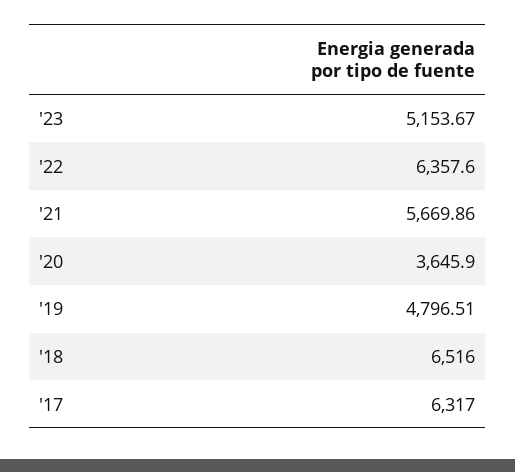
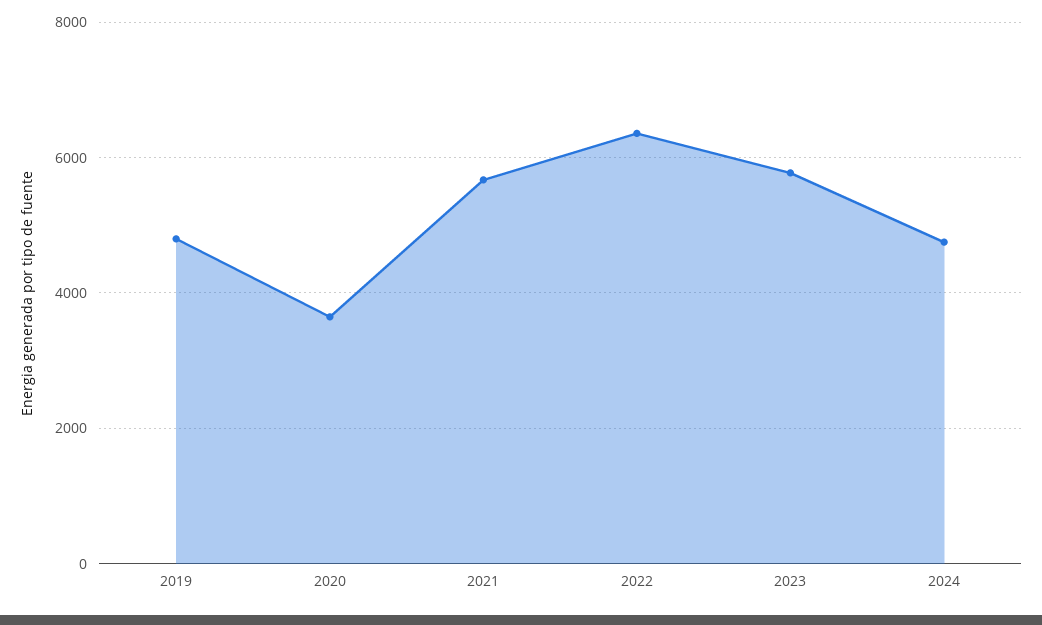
'23: 5153.67 -> 5800
'18: 6516 -> none
'17: 6317 -> none
2024: none -> 4800

